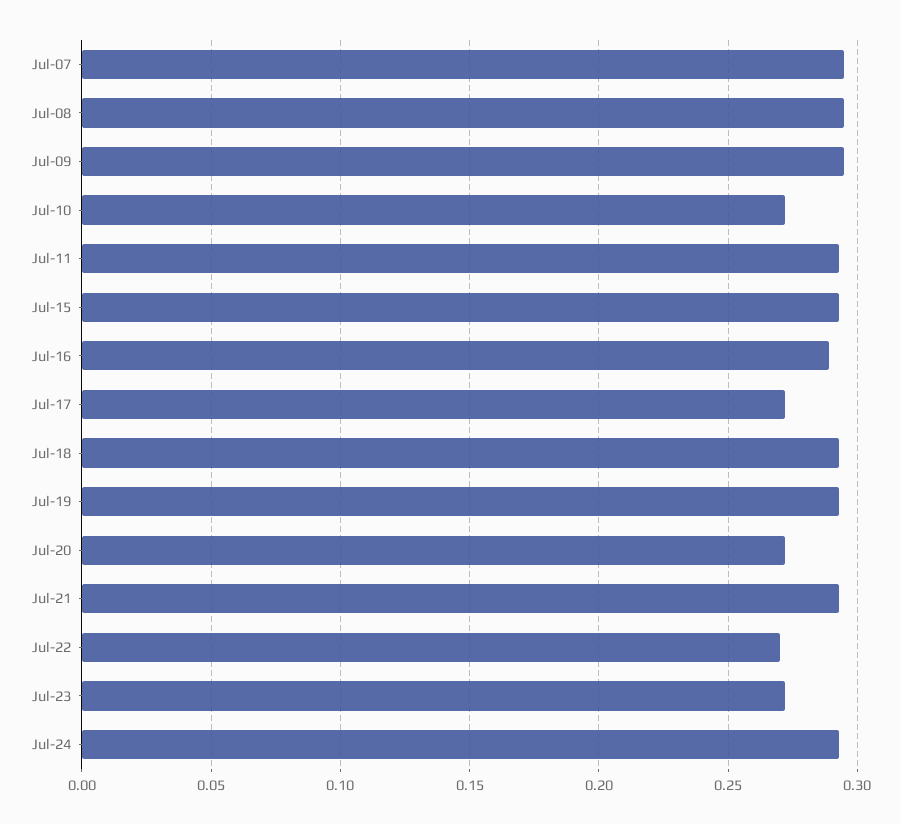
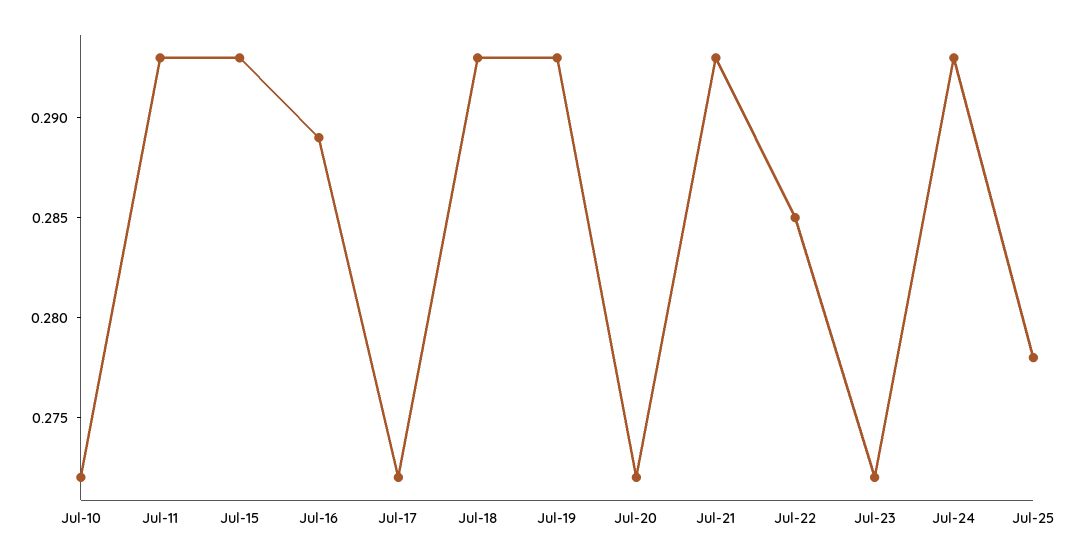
Jul-07: 0.295 -> none
Jul-08: 0.295 -> none
Jul-09: 0.295 -> none
Jul-22: 0.27 -> 0.285
Jul-25: none -> 0.278

